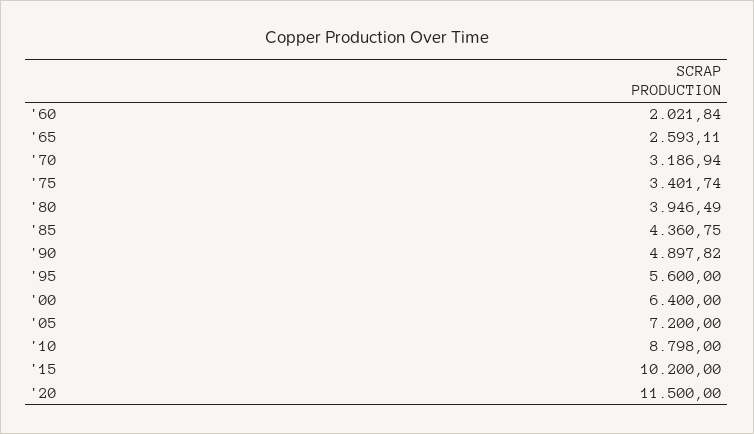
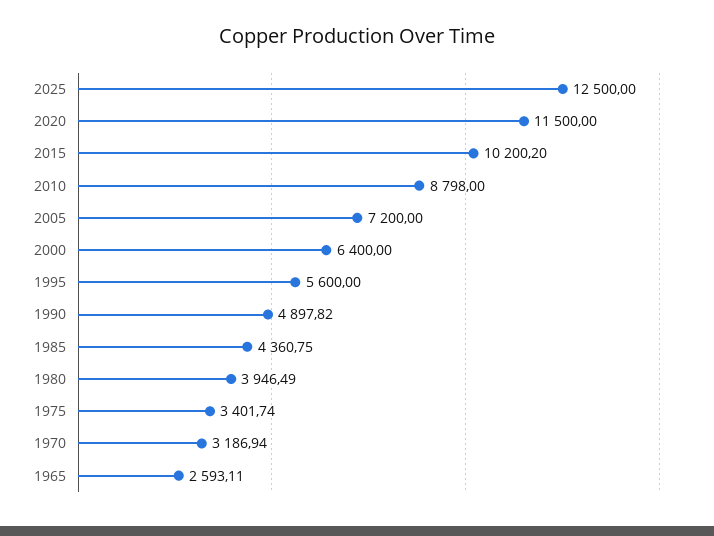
'60: 2021.84 -> none
'15: 10200 -> 10200.2
2025: none -> 12500

